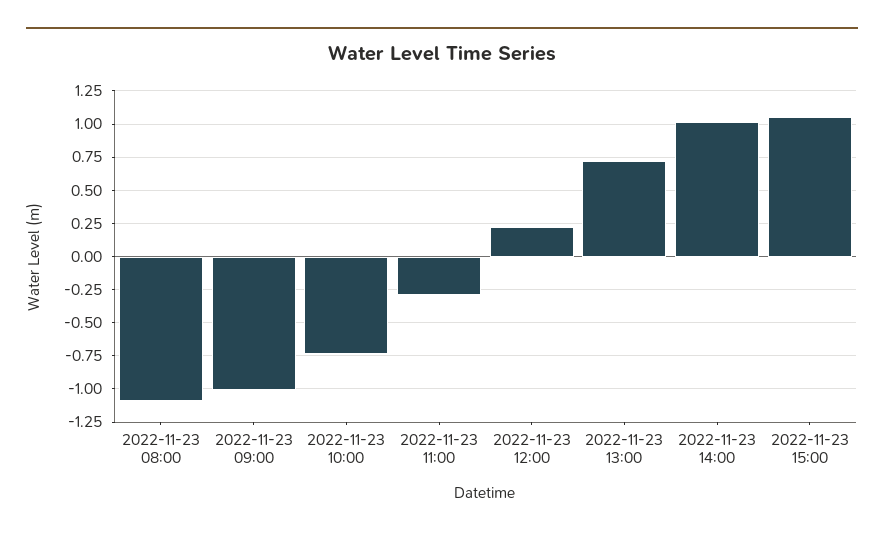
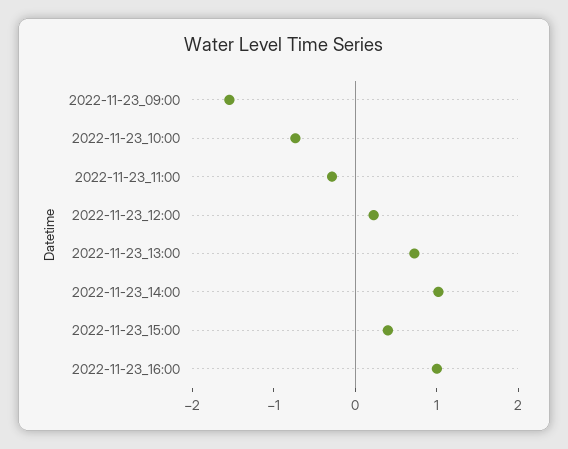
2022-11-23 08:00: -1.1 -> none
2022-11-23 09:00: -1 -> -1.6
2022-11-23 15:00: 1.05 -> 0.4
2022-11-23_16:00: none -> 1

